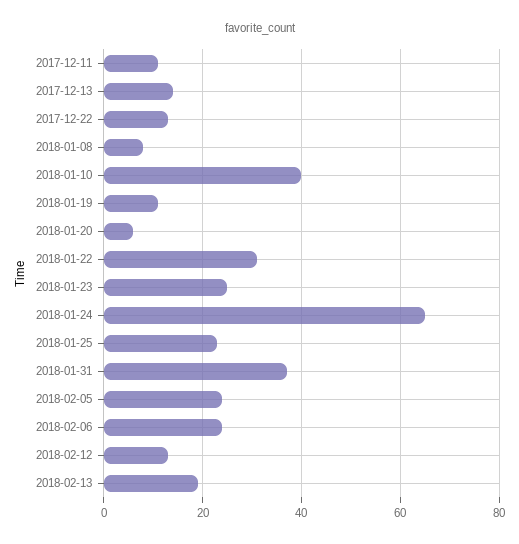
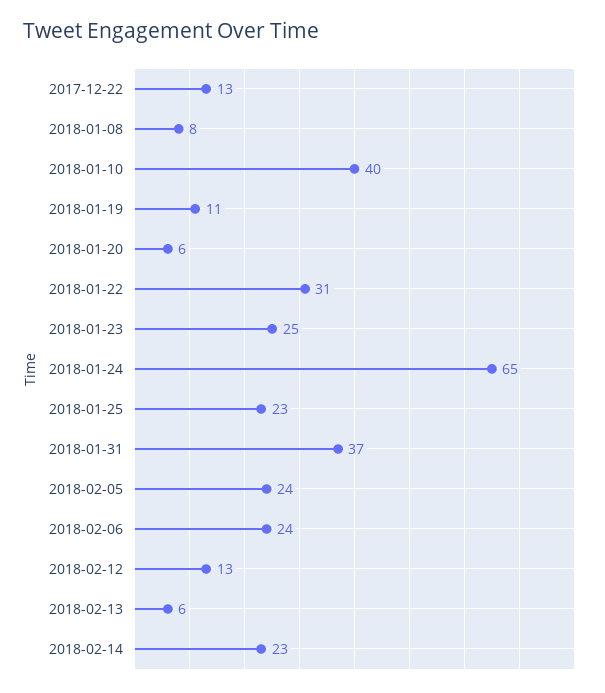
2017-12-11: 10 -> none
2017-12-13: 15 -> none
2018-02-13: 20 -> 6
2018-02-14: none -> 23

